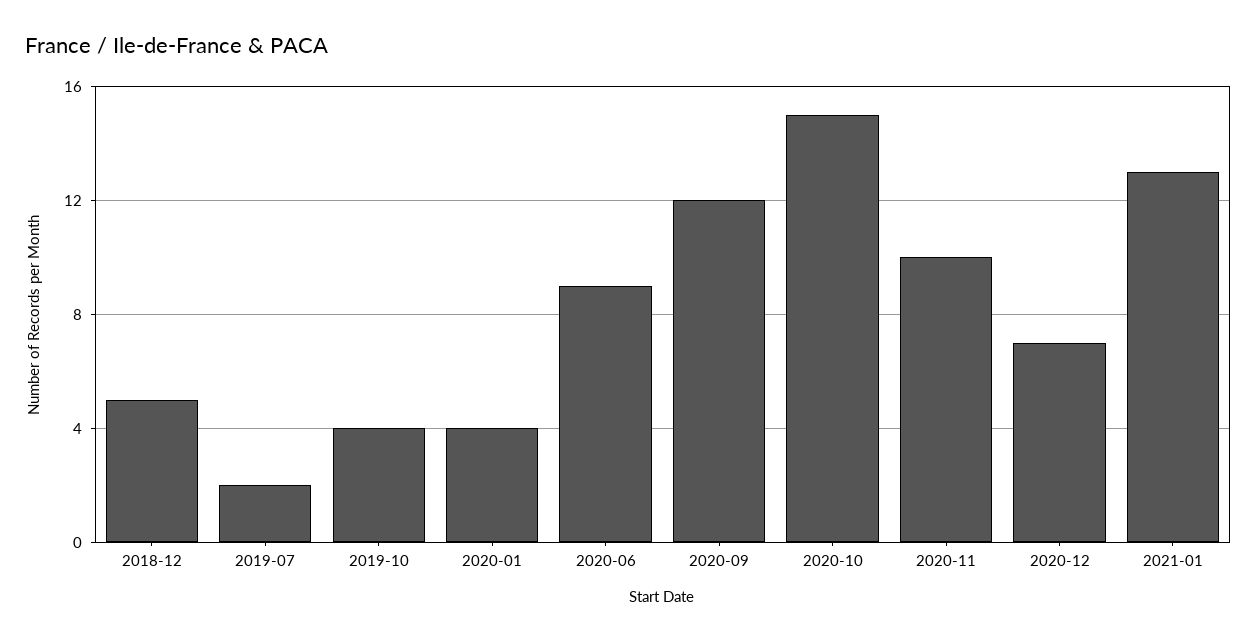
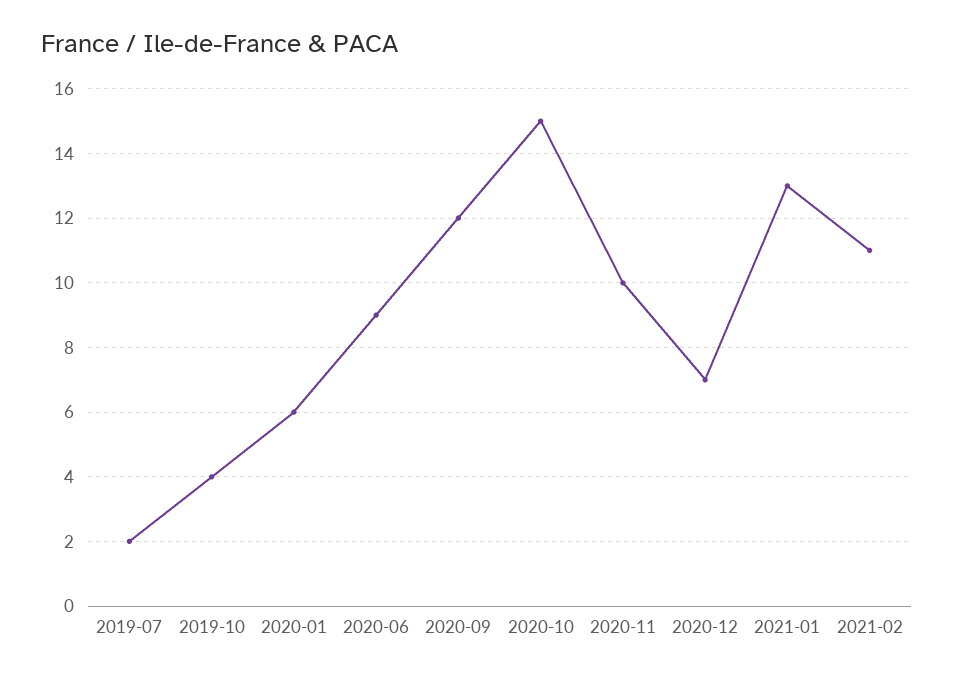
2018-12: 5 -> none
2020-01: 4 -> 6
2021-02: none -> 11

